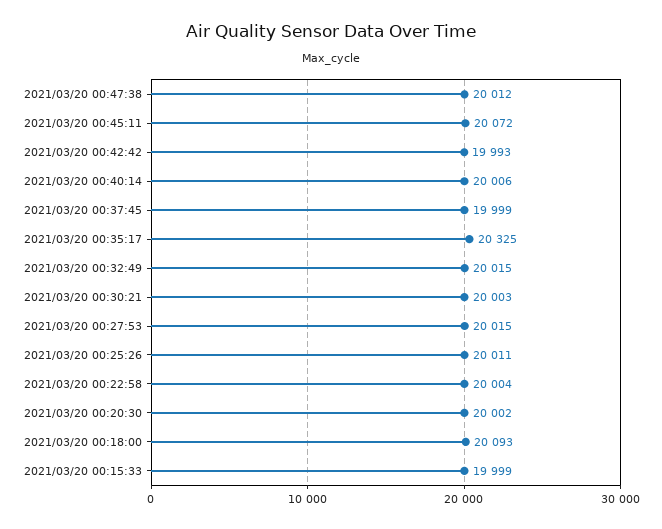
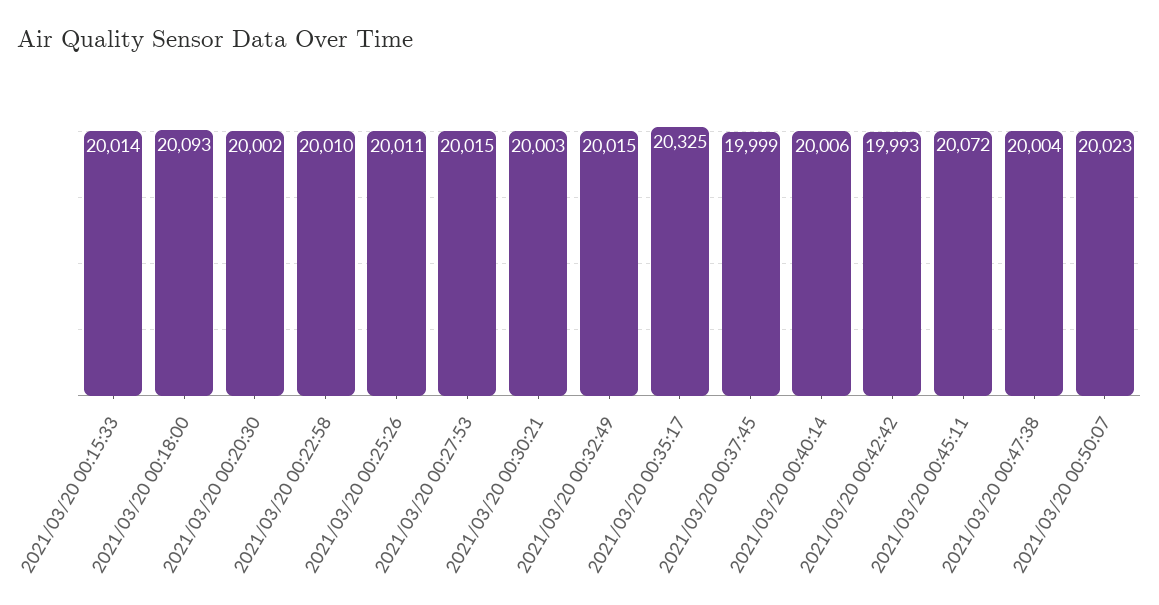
2021/03/20 00:47:38: 20012 -> 20004
2021/03/20 00:22:58: 20004 -> 20010
2021/03/20 00:15:33: 19999 -> 20014
2021/03/20 00:50:07: none -> 20023

